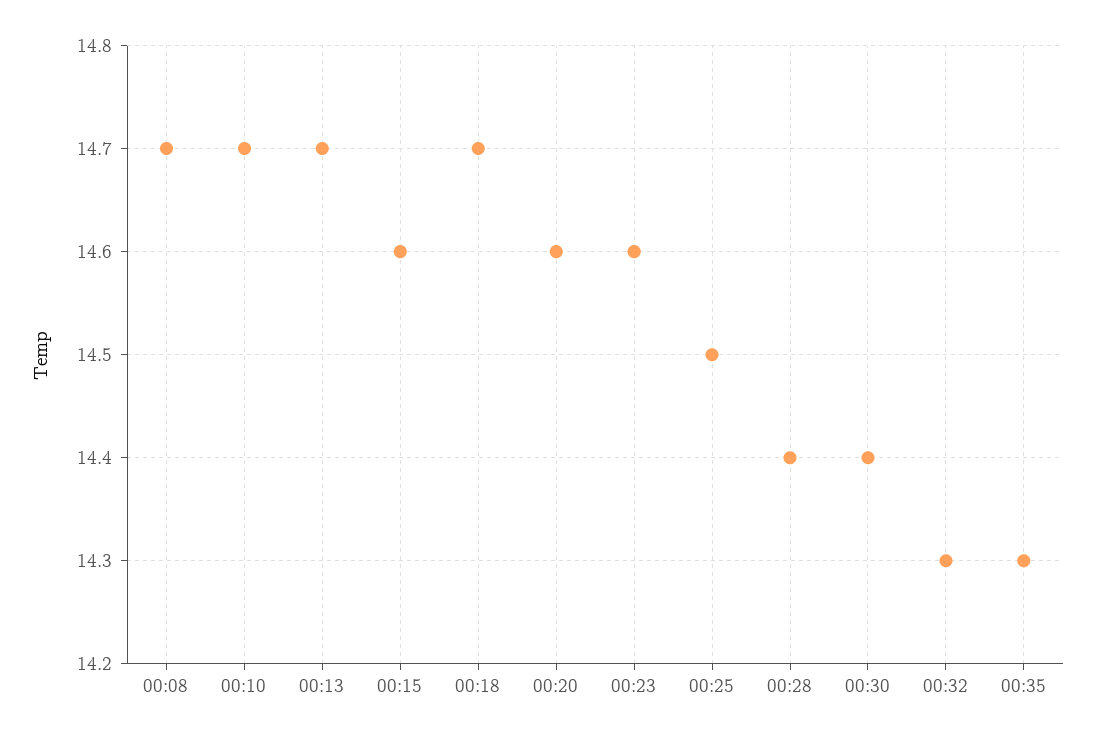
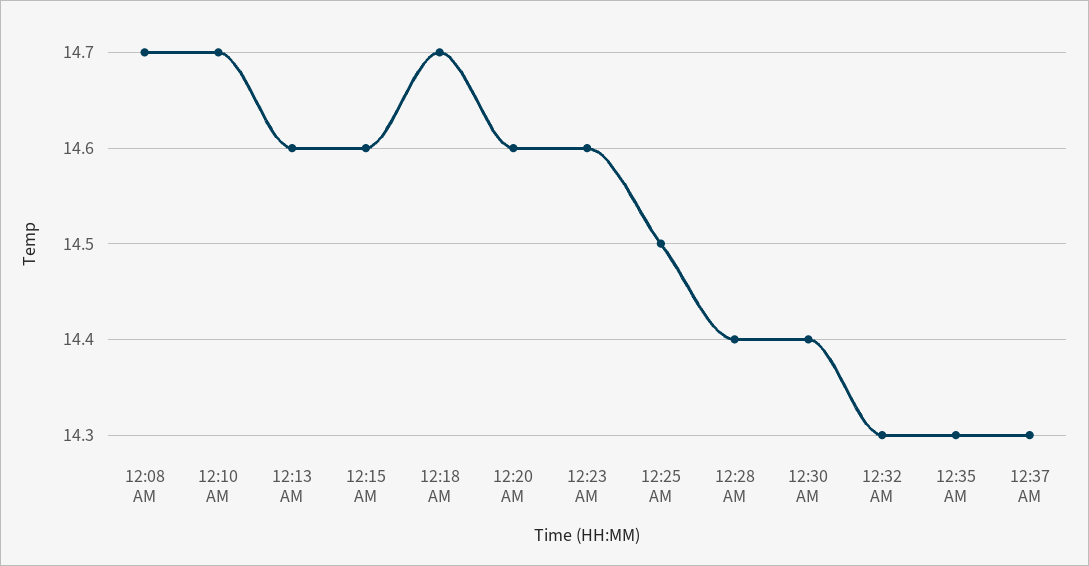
00:13: 14.7 -> 14.6
12:37 AM: none -> 14.3

